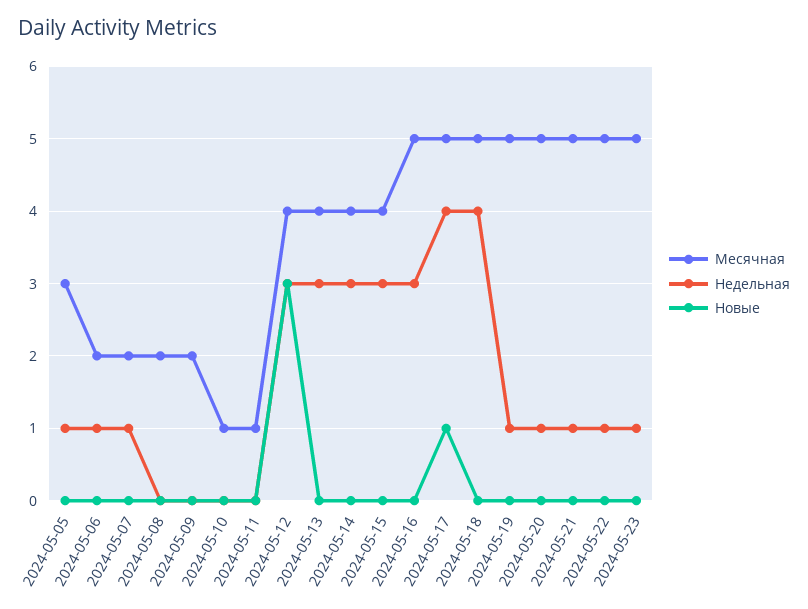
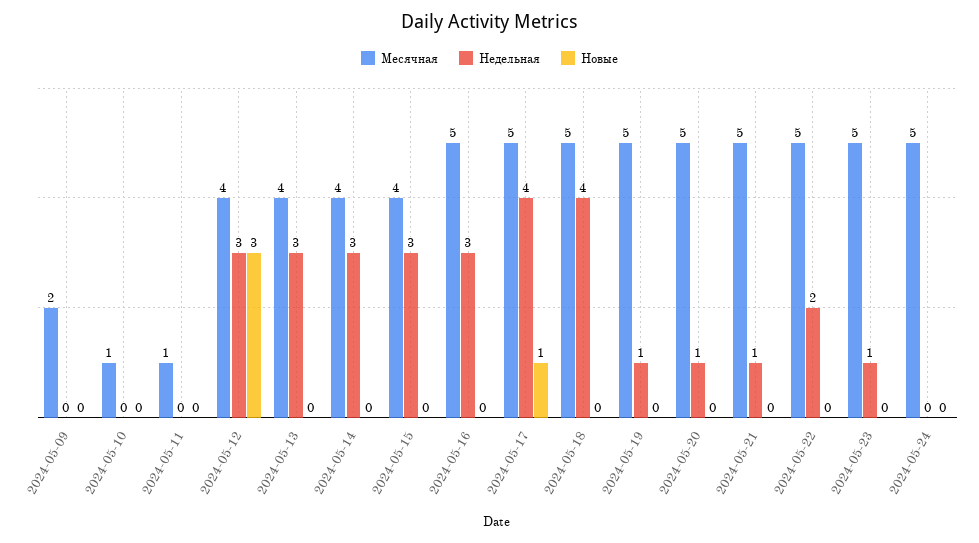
Месячная, 2024-05-05: 3 -> none
Недельная, 2024-05-05: 1 -> none
Новые, 2024-05-05: 0 -> none
Месячная, 2024-05-06: 2 -> none
Недельная, 2024-05-06: 1 -> none
Новые, 2024-05-06: 0 -> none
Месячная, 2024-05-07: 2 -> none
Недельная, 2024-05-07: 1 -> none
Новые, 2024-05-07: 0 -> none
Месячная, 2024-05-08: 2 -> none
Недельная, 2024-05-08: 0 -> none
Новые, 2024-05-08: 0 -> none
Недельная, 2024-05-22: 1 -> 2
Месячная, 2024-05-24: none -> 5
Недельная, 2024-05-24: none -> 0
Новые, 2024-05-24: none -> 0

